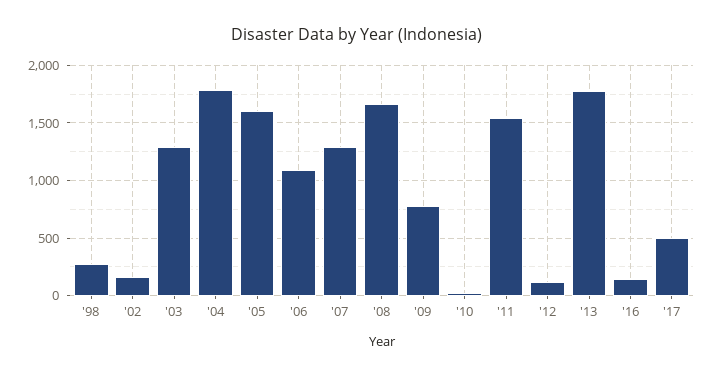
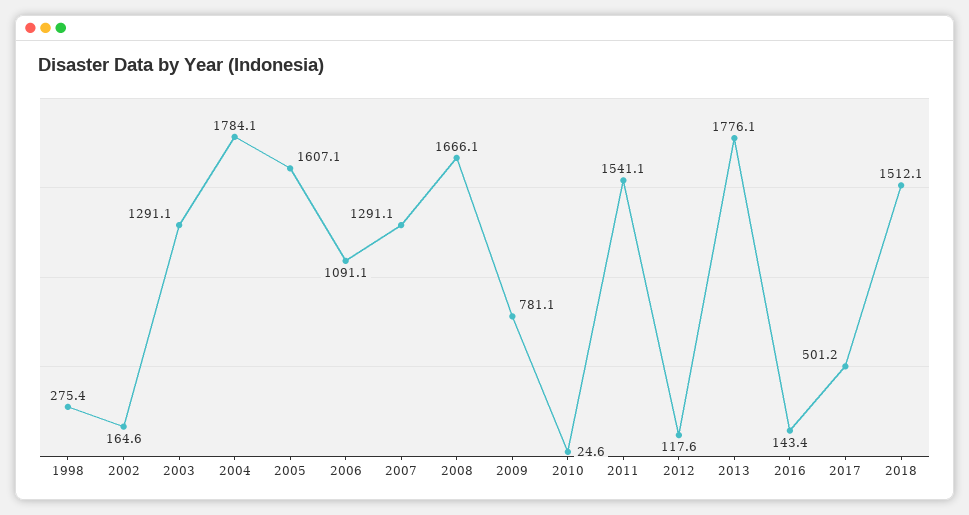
2018: none -> 1512.1

